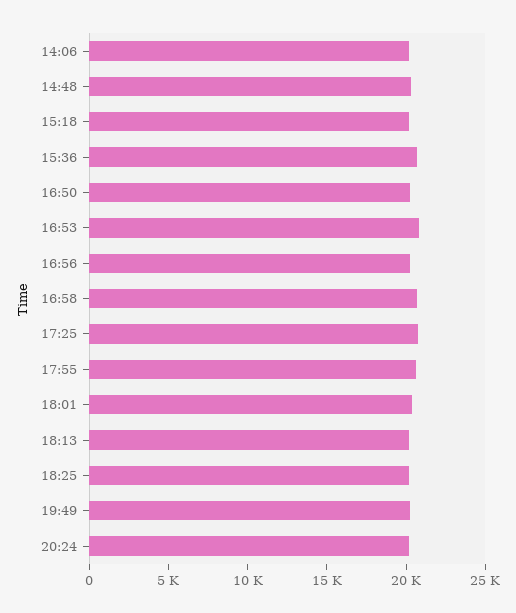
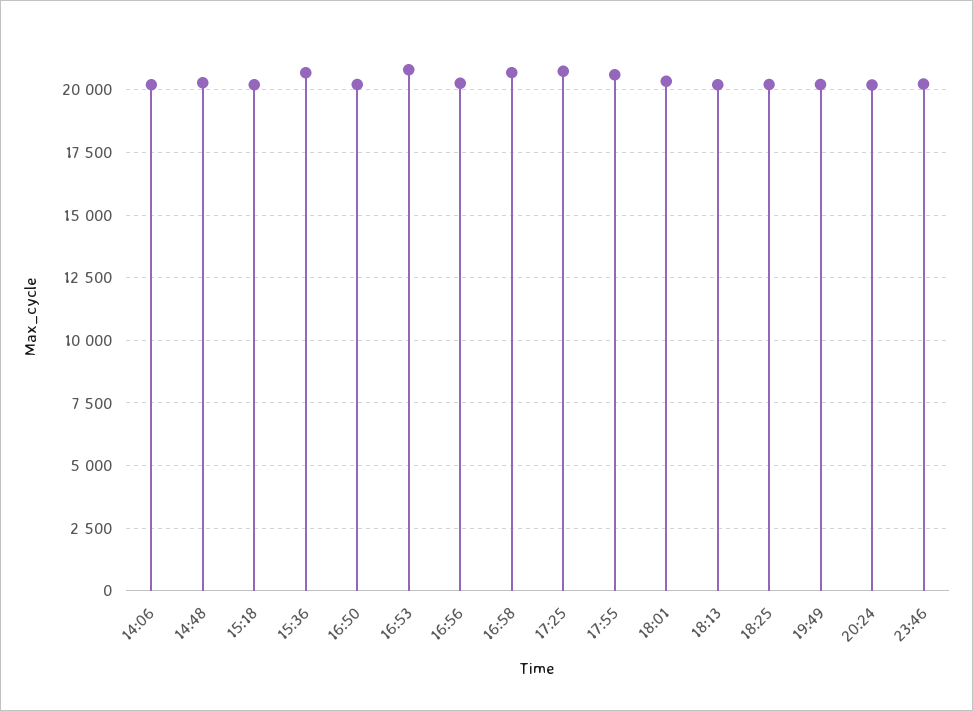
23:46: none -> 20250

